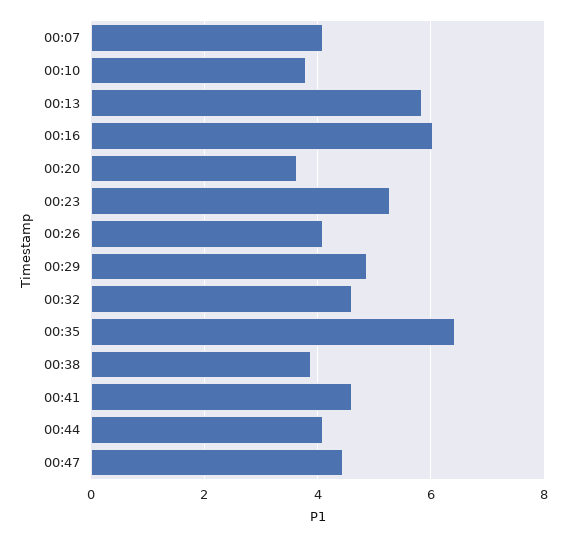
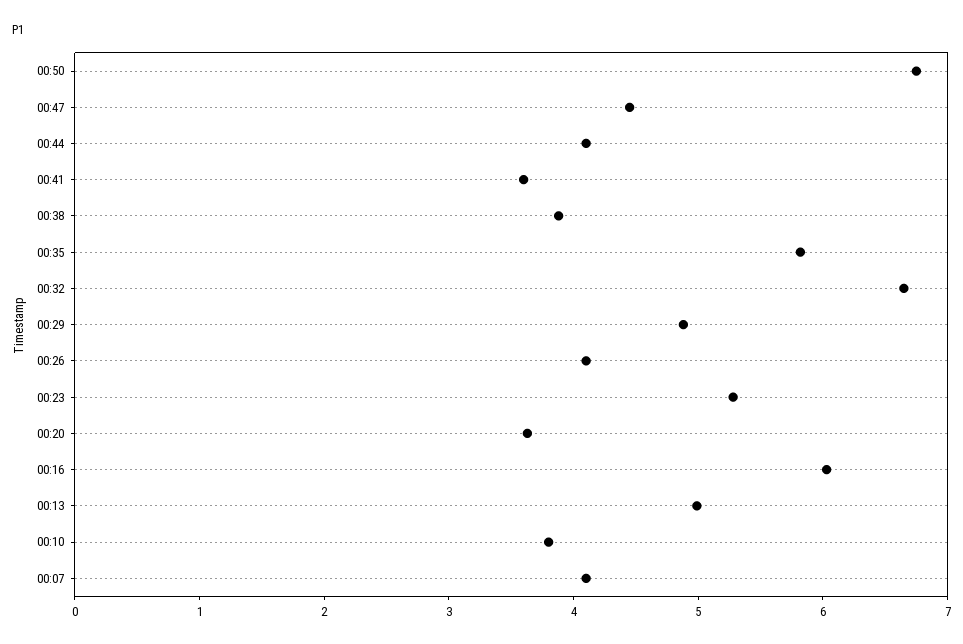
00:13: 5.8 -> 5
00:32: 4.6 -> 6.6
00:35: 6.4 -> 5.8
00:41: 4.6 -> 3.6
00:50: none -> 6.8

